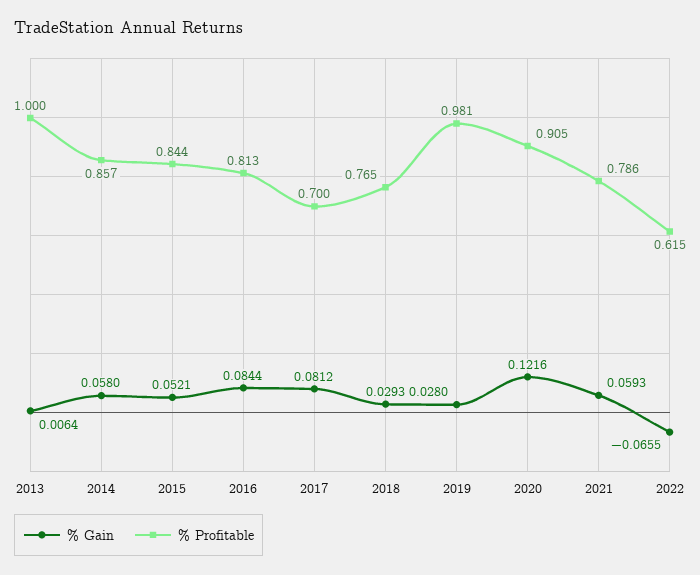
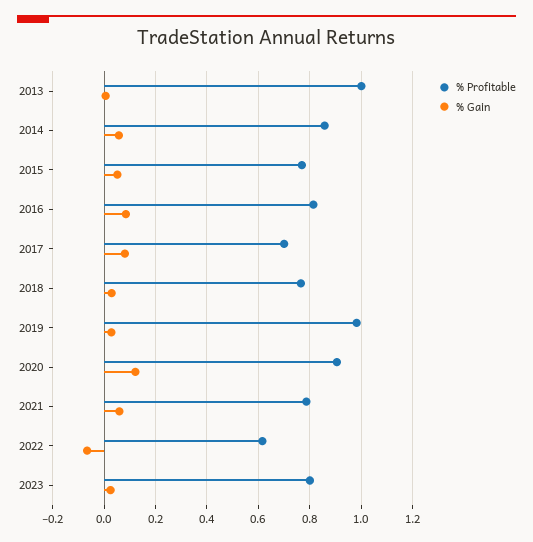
% Profitable, 2015: 0.844 -> 0.775
% Profitable, 2023: none -> 0.8
% Gain, 2023: none -> 0.025

